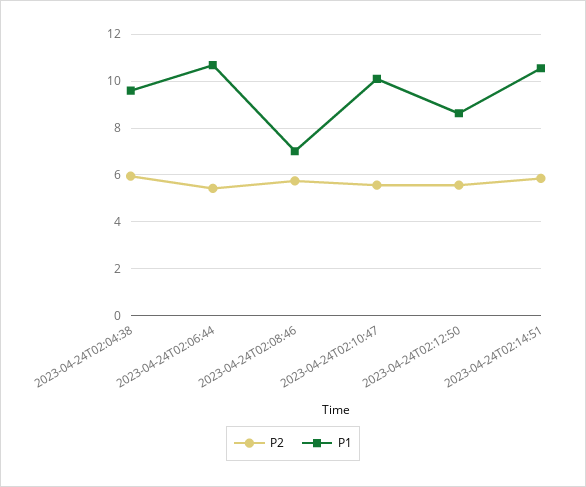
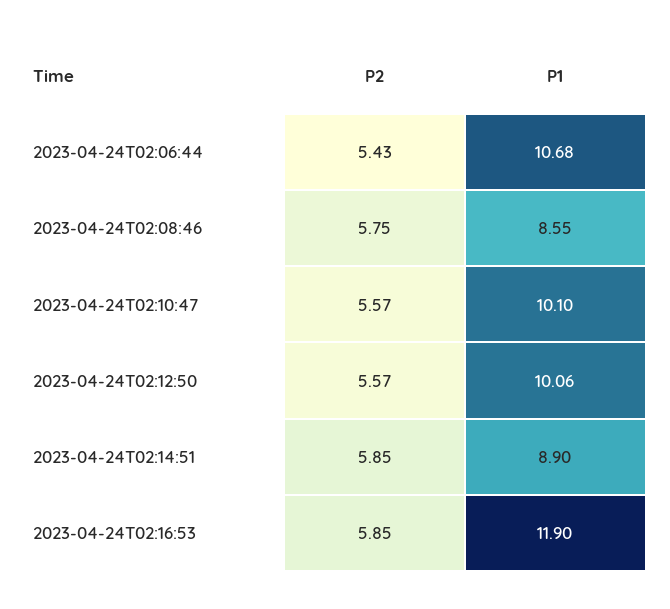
P2, 2023-04-24T02:04:38: 6 -> none
P1, 2023-04-24T02:04:38: 9.5 -> none
P1, 2023-04-24T02:08:46: 7 -> 8.55
P1, 2023-04-24T02:12:50: 8.5 -> 10.06
P1, 2023-04-24T02:14:51: 10.5 -> 8.9
P2, 2023-04-24T02:16:53: none -> 5.85
P1, 2023-04-24T02:16:53: none -> 11.9

